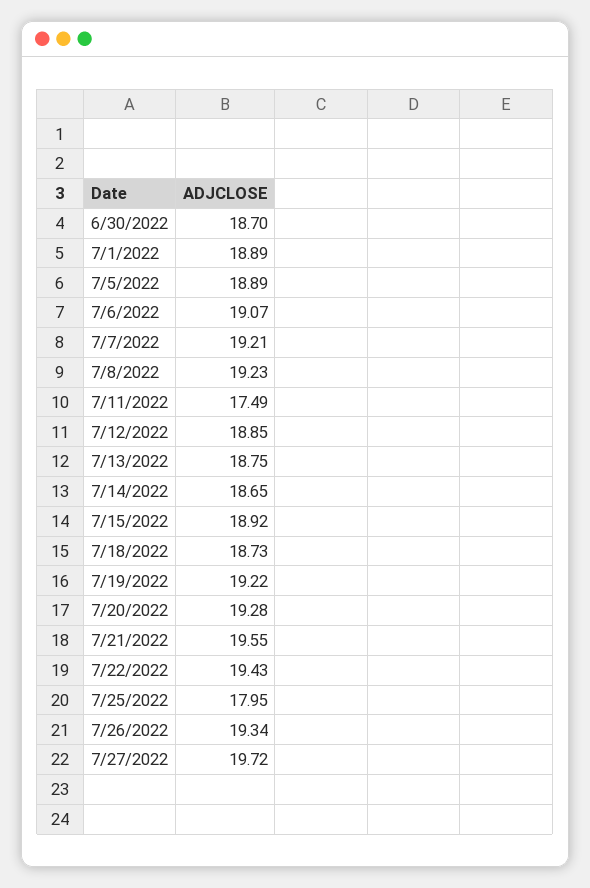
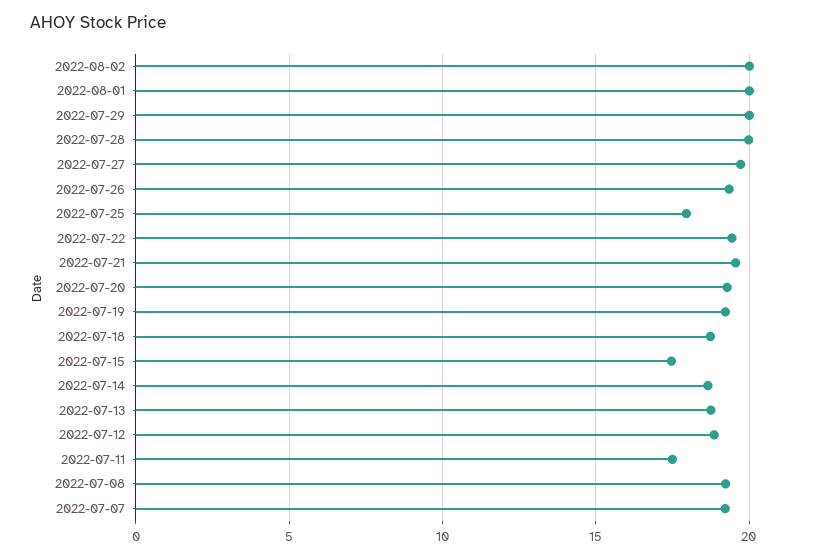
6/30/2022: 18.7 -> none
7/1/2022: 18.89 -> none
7/5/2022: 18.89 -> none
7/6/2022: 19.07 -> none
7/15/2022: 18.92 -> 17.5
2022-08-02: none -> 20
2022-08-01: none -> 20
2022-07-29: none -> 20
2022-07-28: none -> 20

